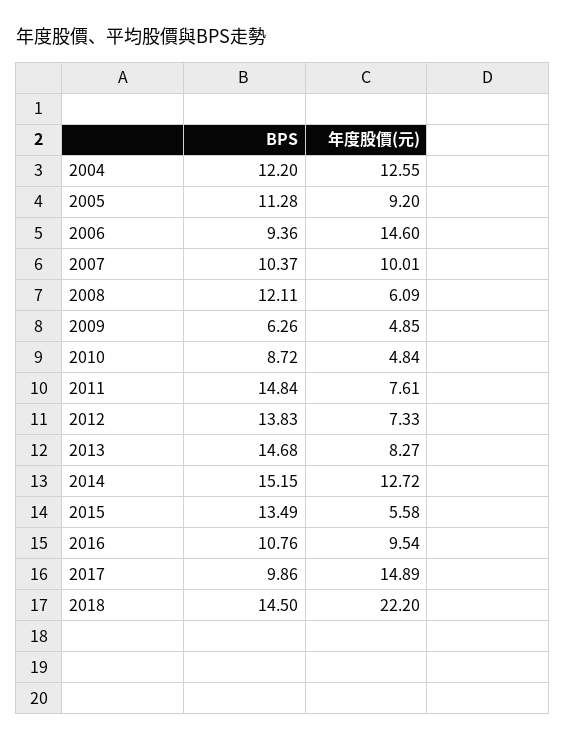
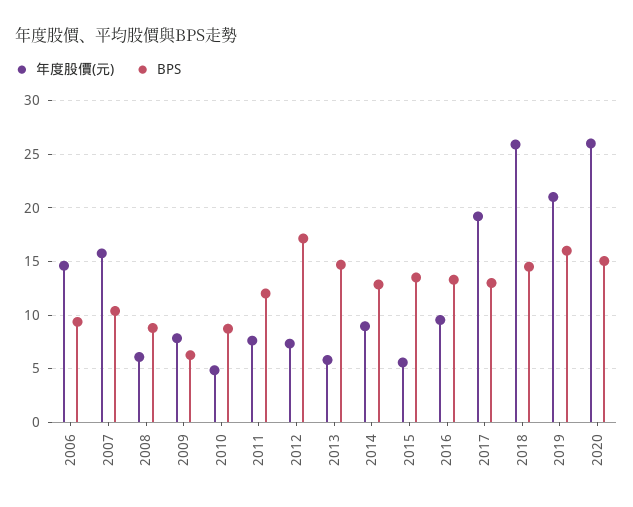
BPS, 2004: 12.2 -> none
年度股價(元), 2004: 12.55 -> none
BPS, 2005: 11.28 -> none
年度股價(元), 2005: 9.2 -> none
年度股價(元), 2007: 10.01 -> 16
BPS, 2008: 12.11 -> 9
年度股價(元), 2009: 4.85 -> 8
BPS, 2011: 14.84 -> 12
BPS, 2012: 13.83 -> 17
年度股價(元), 2013: 8.27 -> 6
BPS, 2014: 15.15 -> 13
年度股價(元), 2014: 12.72 -> 9
BPS, 2016: 10.76 -> 13
BPS, 2017: 9.86 -> 13
年度股價(元), 2017: 14.89 -> 19
年度股價(元), 2018: 22.2 -> 26
年度股價(元), 2019: none -> 21
BPS, 2019: none -> 16
年度股價(元), 2020: none -> 26
BPS, 2020: none -> 15

